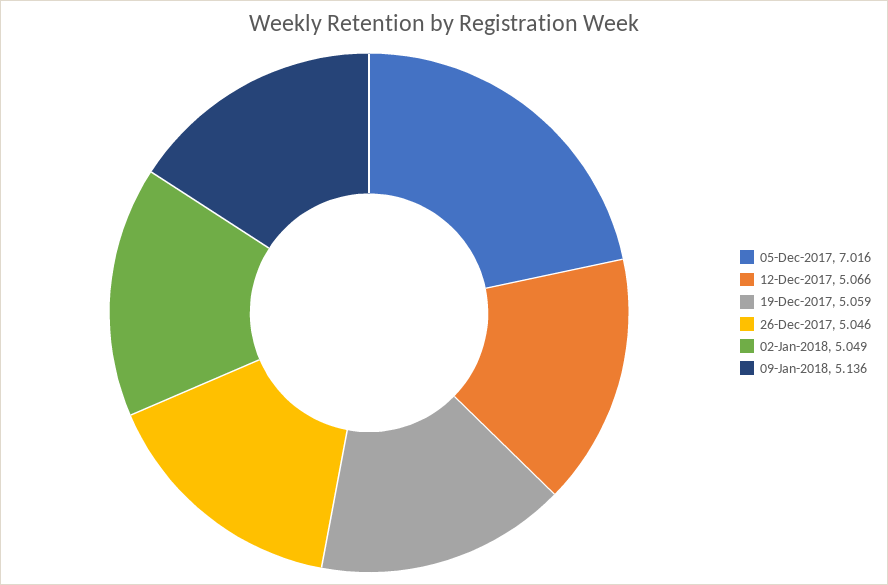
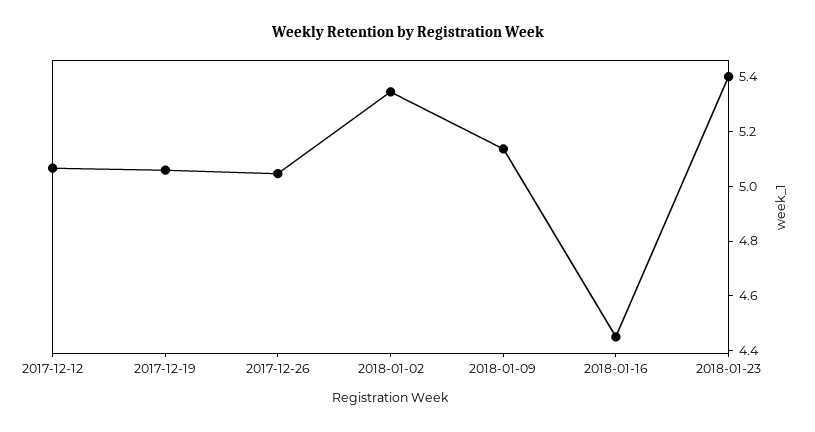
05-Dec-2017: 7.016 -> none
02-Jan-2018: 5.049 -> 5.35
2018-01-16: none -> 4.45
2018-01-23: none -> 5.4

